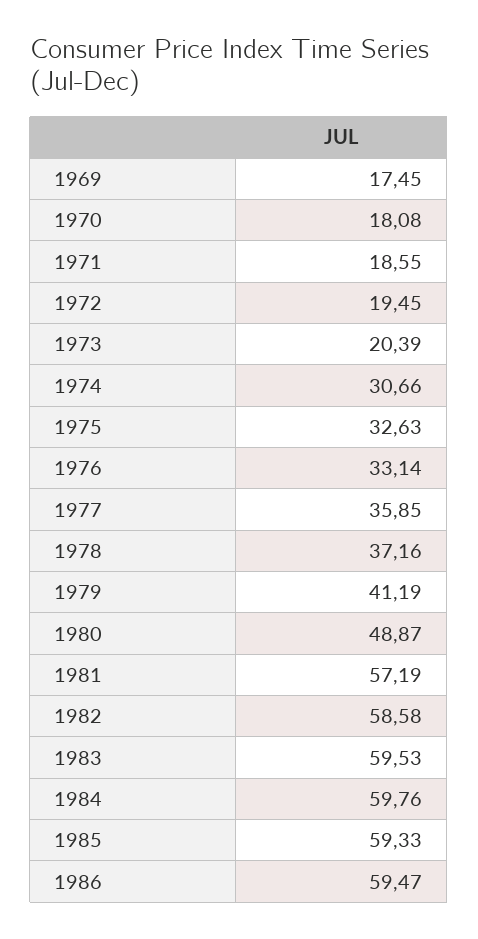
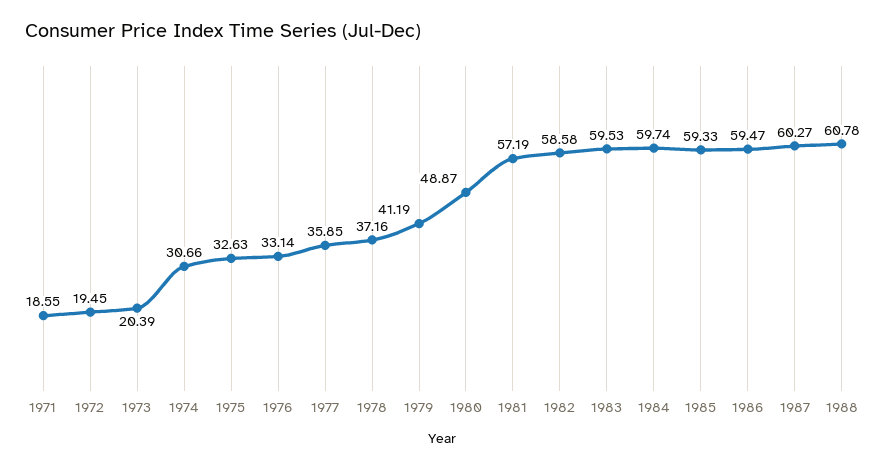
1969: 17.45 -> none
1970: 18.08 -> none
1984: 59.76 -> 59.74
1987: none -> 60.27
1988: none -> 60.78

